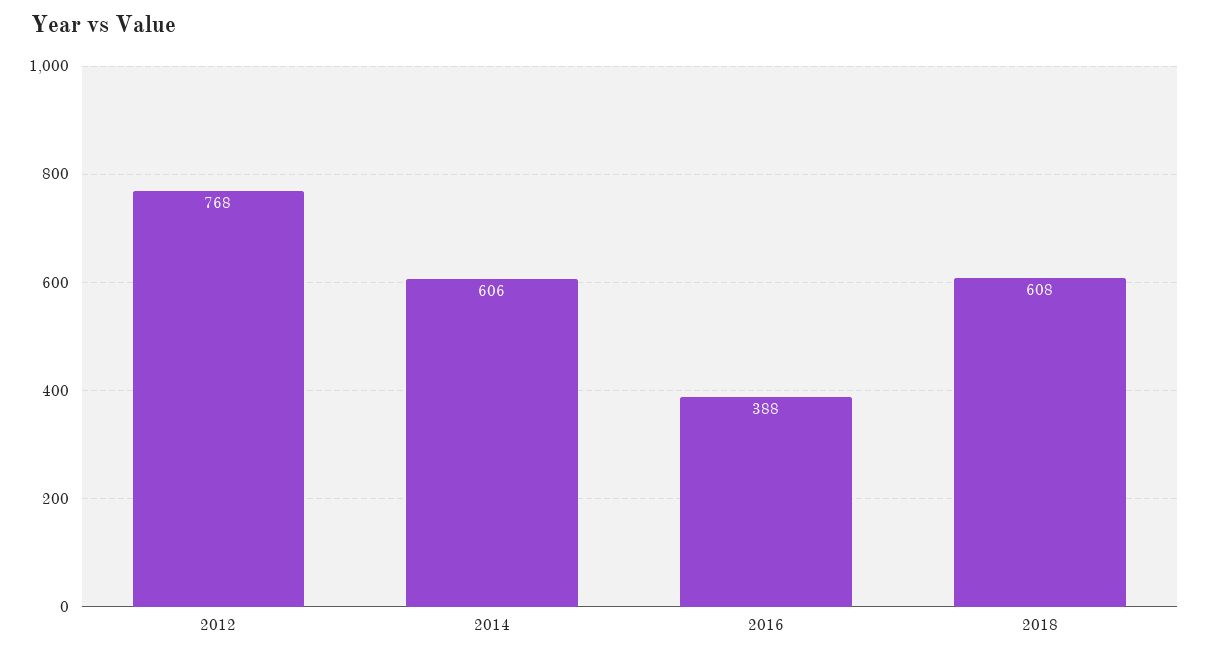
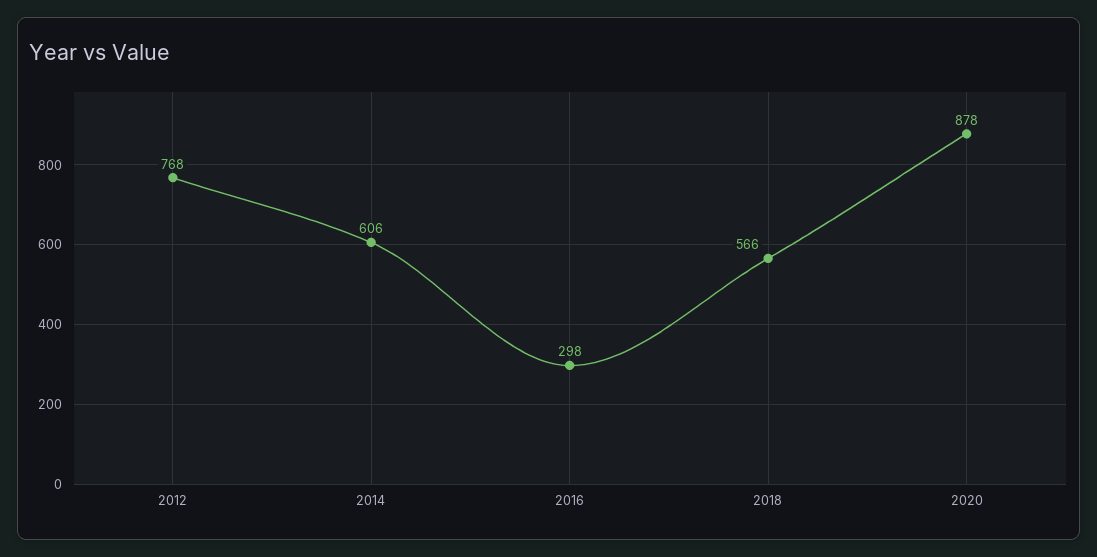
2016: 388 -> 298
2018: 608 -> 566
2020: none -> 878

